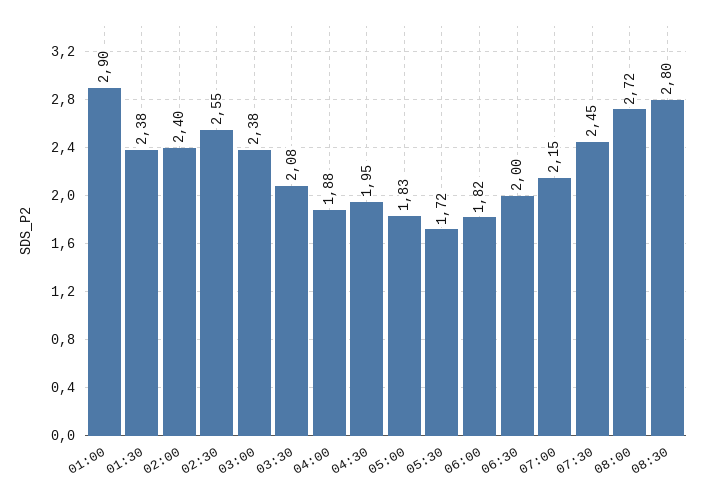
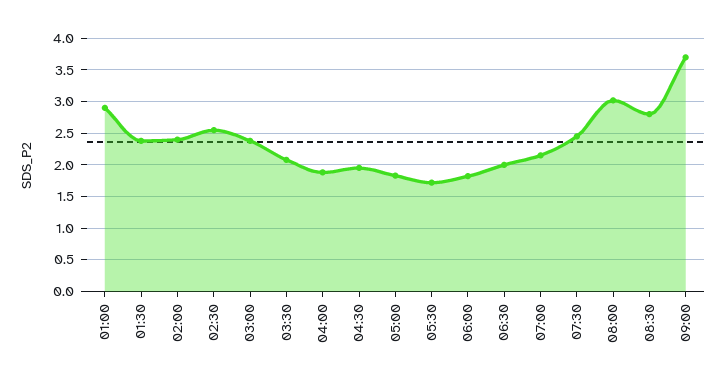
08:00: 2.72 -> 3
09:00: none -> 3.7

